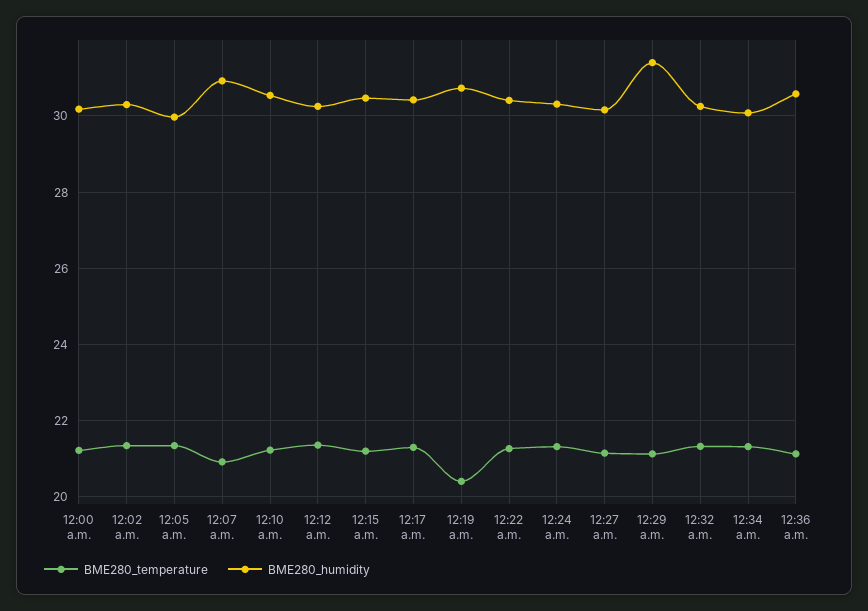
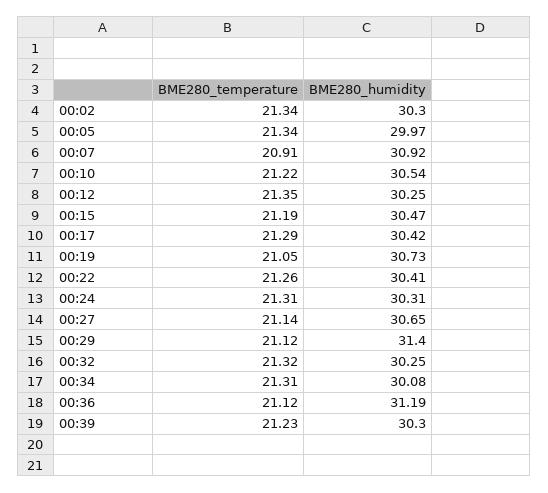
BME280_temperature, 12:00 a.m.: 21.2 -> none
BME280_humidity, 12:00 a.m.: 30.2 -> none
BME280_temperature, 12:19 a.m.: 20.4 -> 21.05
BME280_humidity, 12:27 a.m.: 30.2 -> 30.65
BME280_humidity, 12:36 a.m.: 30.6 -> 31.19
BME280_temperature, 00:39: none -> 21.23
BME280_humidity, 00:39: none -> 30.3

